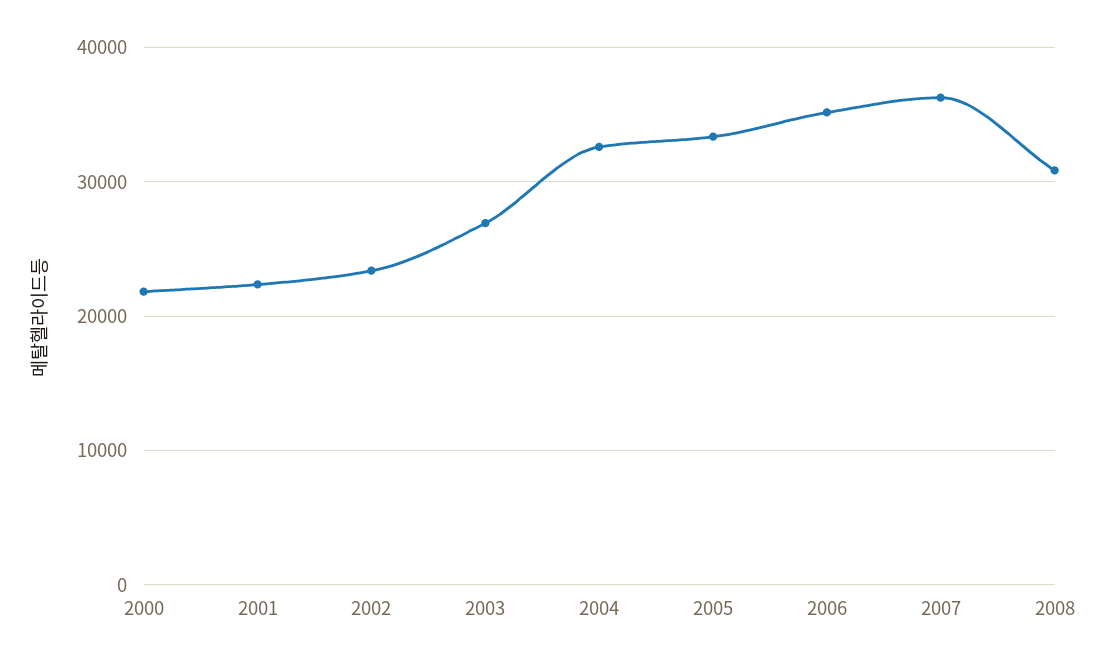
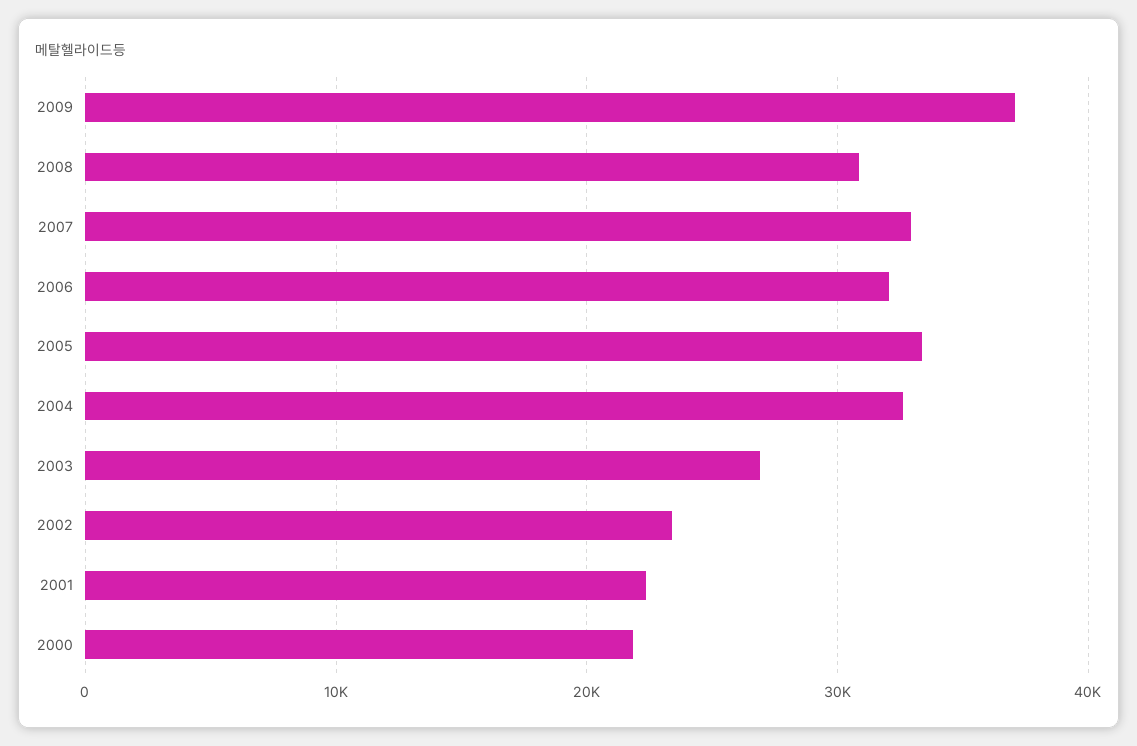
2006: 35000 -> 32000
2007: 36000 -> 33000
2009: none -> 37000

